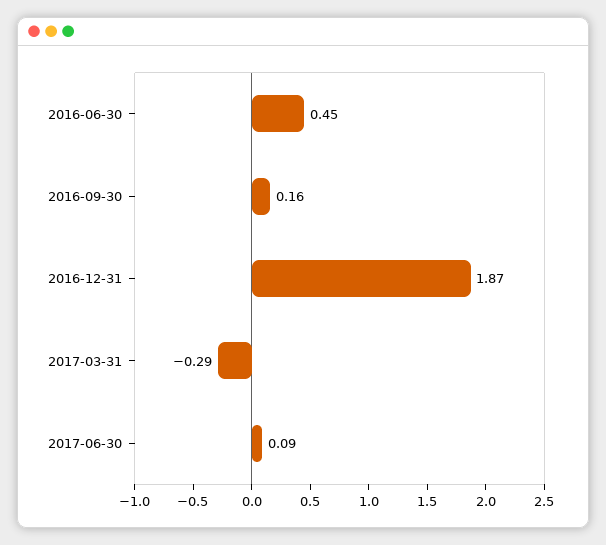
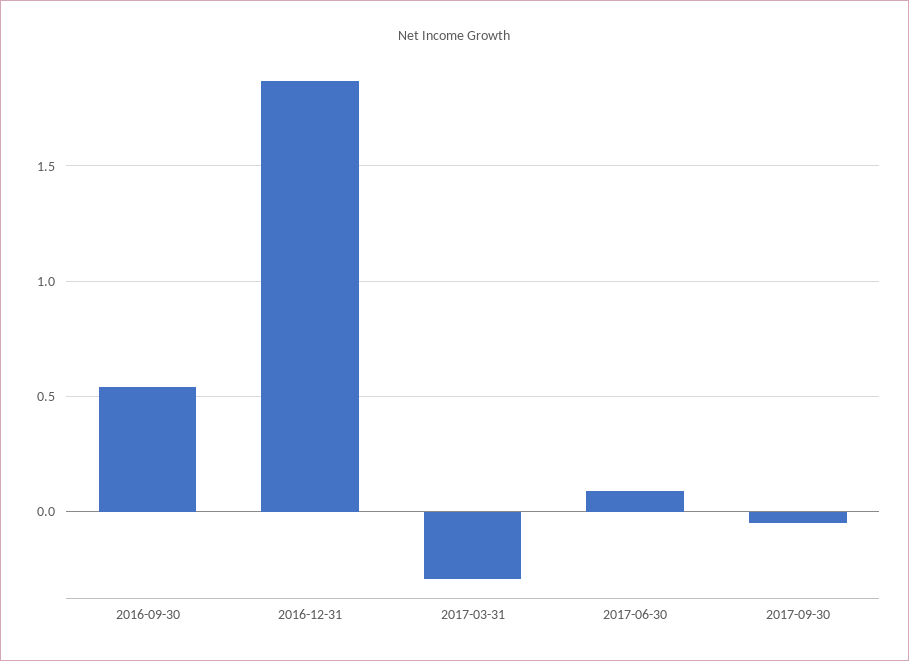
2016-06-30: 0.45 -> none
2016-09-30: 0.16 -> 0.55
2017-09-30: none -> -0.05

